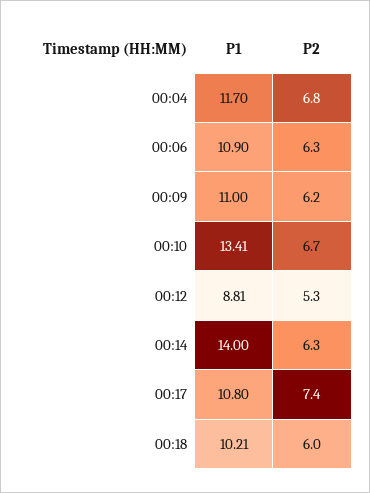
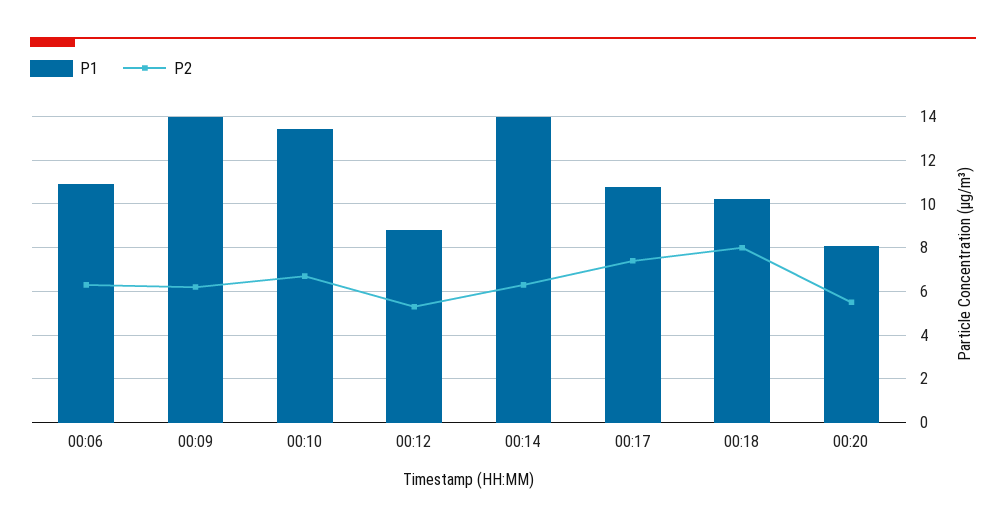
P1, 00:04: 11.7 -> none
P2, 00:04: 6.8 -> none
P1, 00:09: 11 -> 14
P2, 00:18: 6 -> 8
P1, 00:20: none -> 8
P2, 00:20: none -> 5.5

